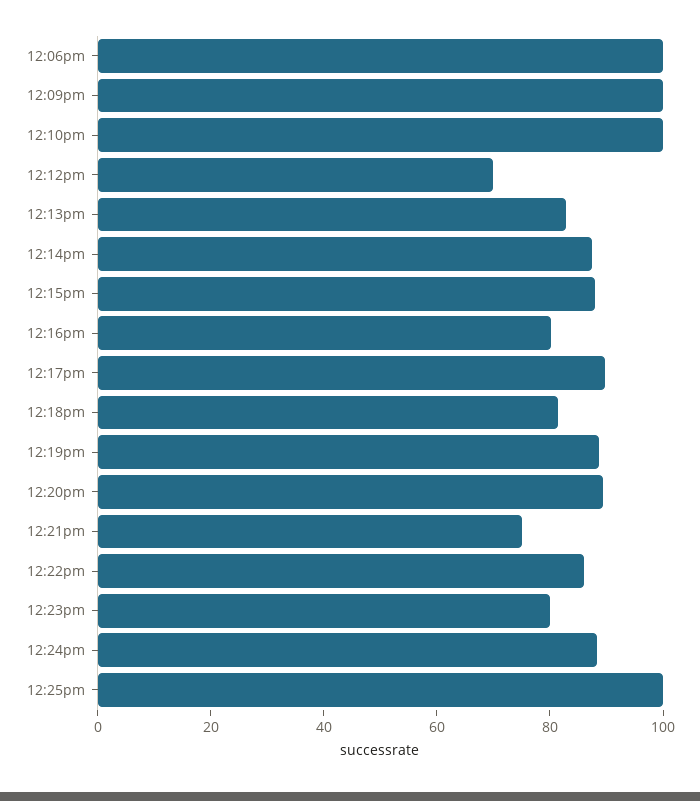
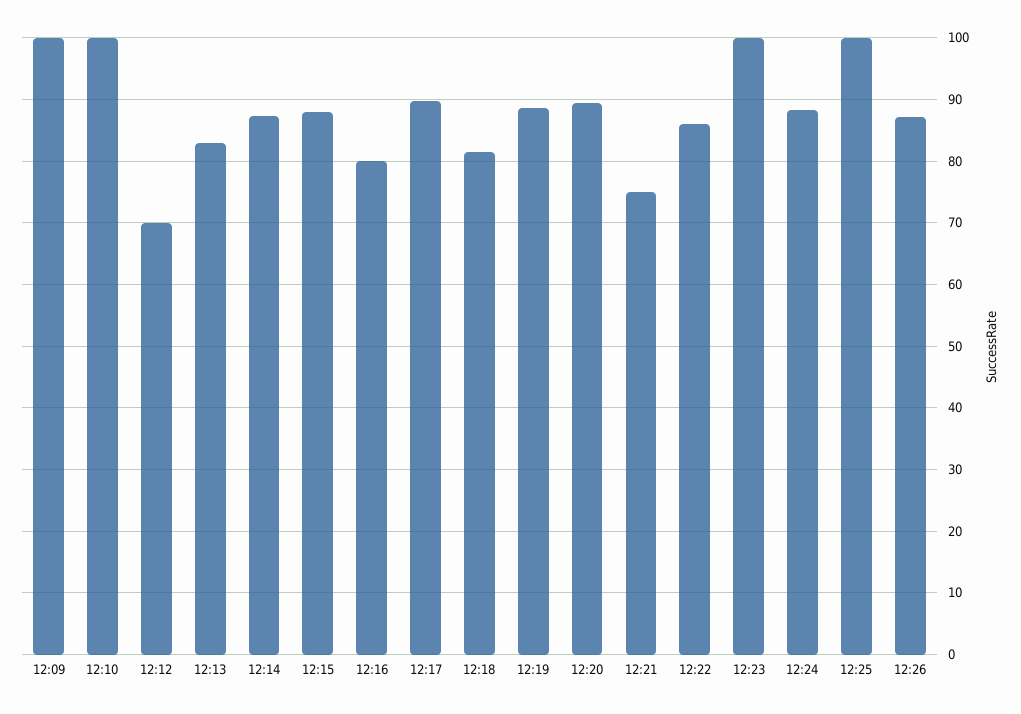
12:06pm: 100 -> none
12:23pm: 80 -> 100
12:26: none -> 87

